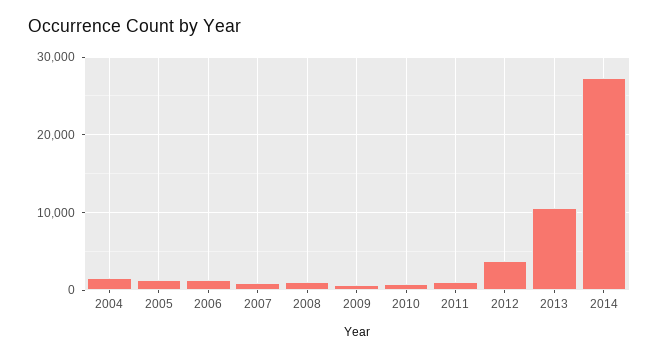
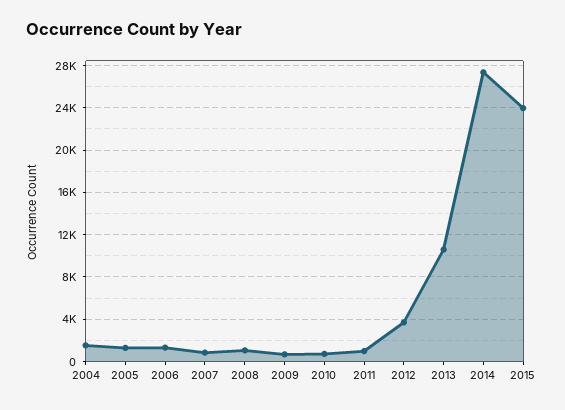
2015: none -> 24000

